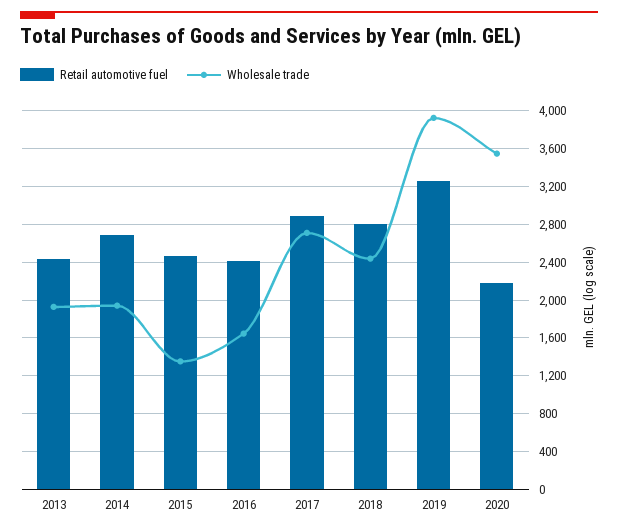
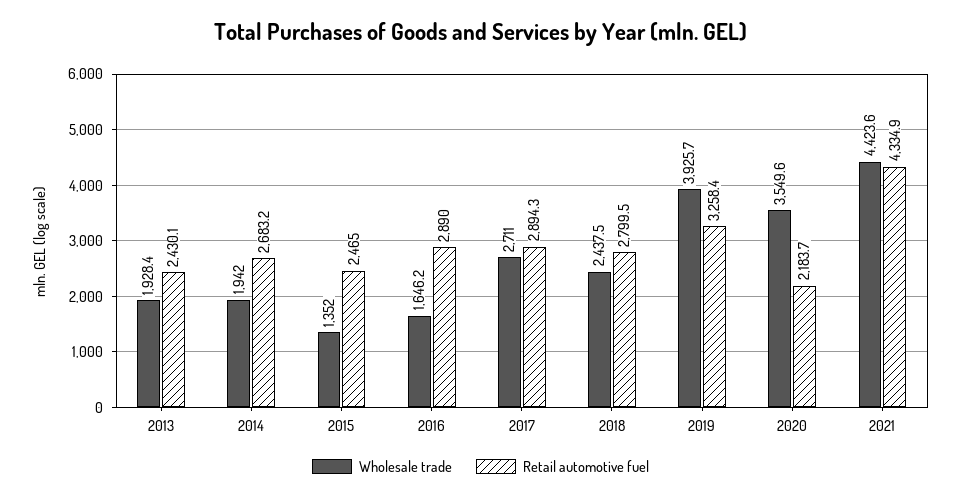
Retail automotive fuel, 2016: 2400 -> 2890
Wholesale trade, 2021: none -> 4423.6
Retail automotive fuel, 2021: none -> 4334.9

